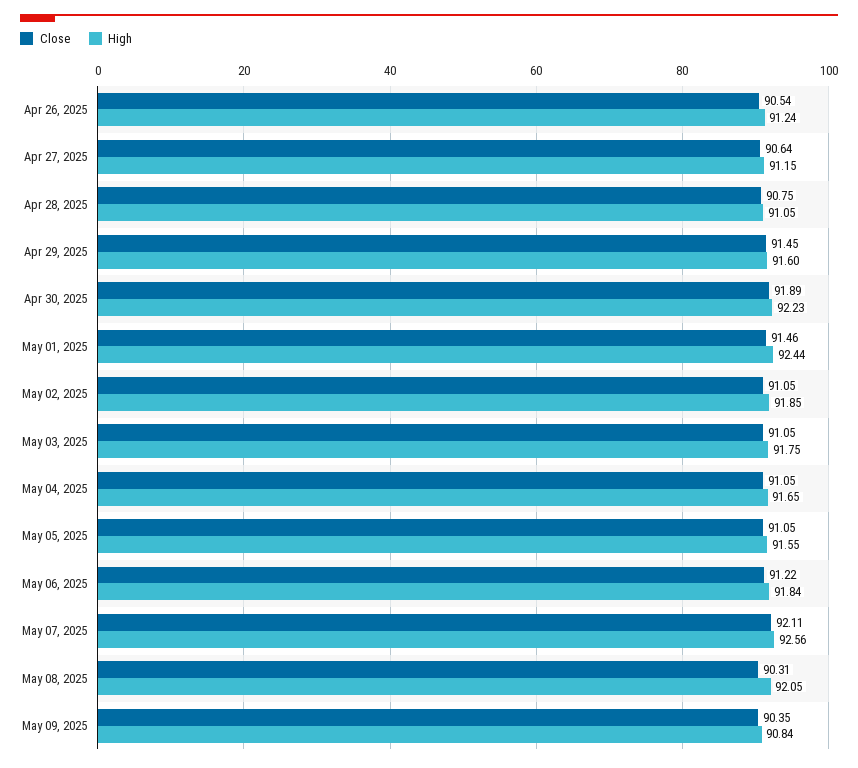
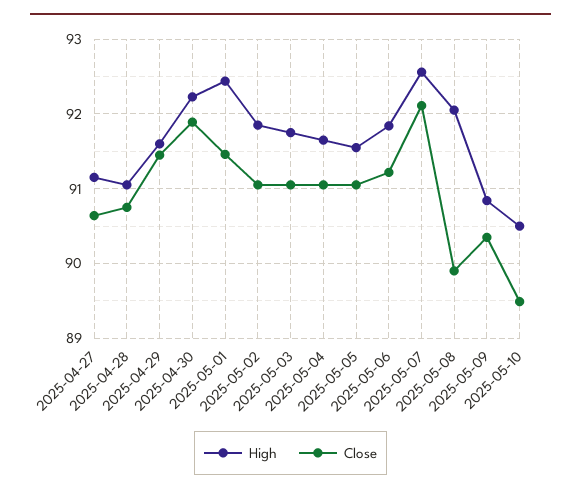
Close, Apr 26, 2025: 90.54 -> none
High, Apr 26, 2025: 91.24 -> none
Close, May 08, 2025: 90.31 -> 89.9
High, 2025-05-10: none -> 90.5
Close, 2025-05-10: none -> 89.5

